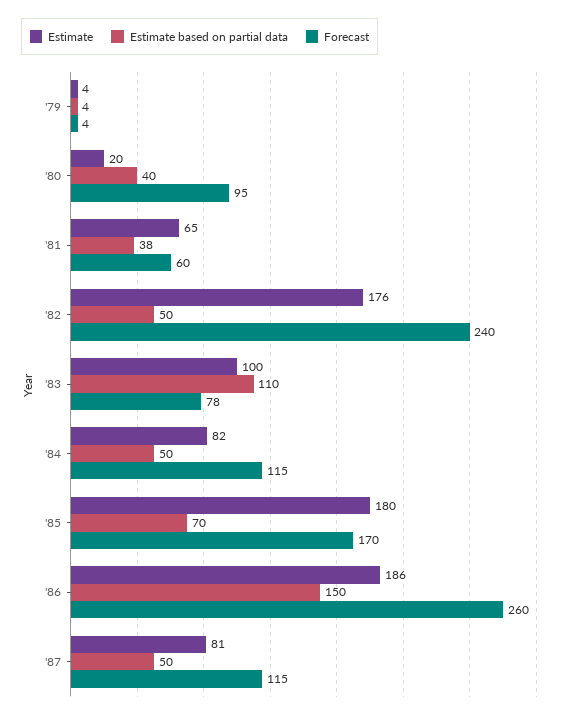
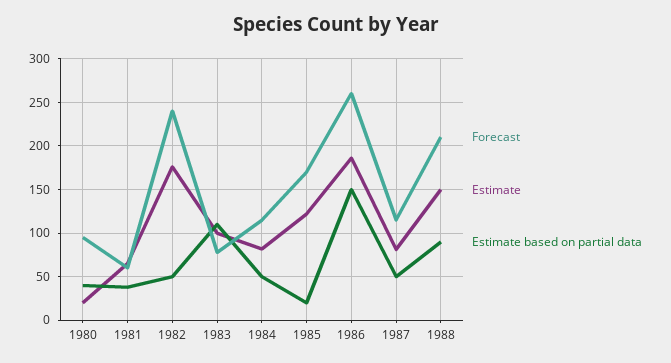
Estimate, '79: 4 -> none
Estimate based on partial data, '79: 4 -> none
Forecast, '79: 4 -> none
Estimate, '85: 180 -> 120
Estimate based on partial data, '85: 70 -> 20
Forecast, 1988: none -> 210
Estimate, 1988: none -> 150
Estimate based on partial data, 1988: none -> 90

